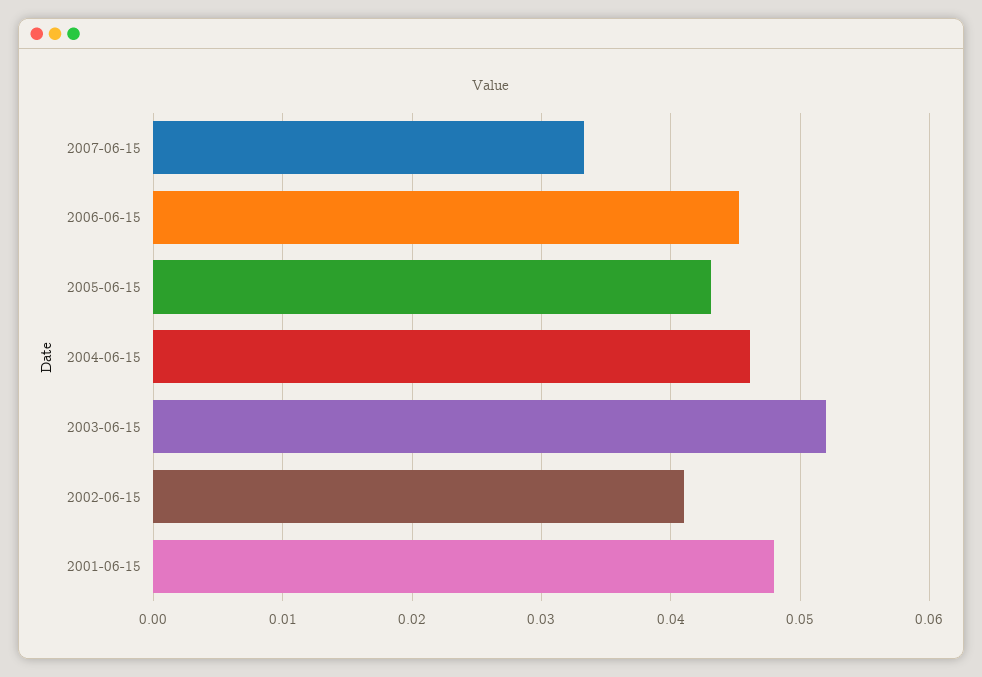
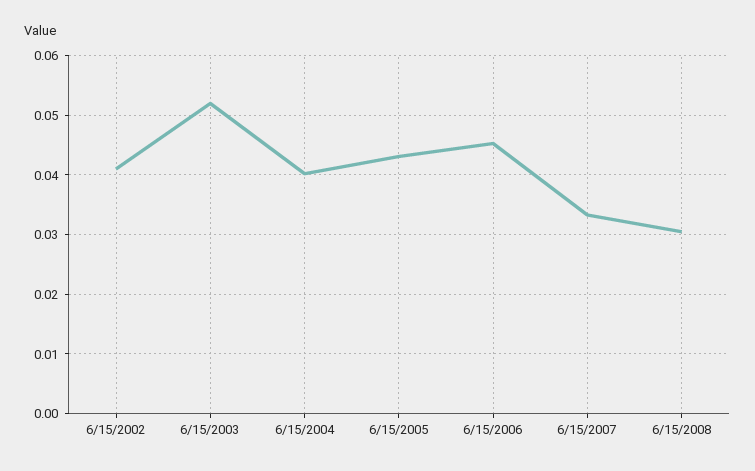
2004-06-15: 0.046 -> 0.04
2001-06-15: 0.048 -> none
6/15/2008: none -> 0.03

